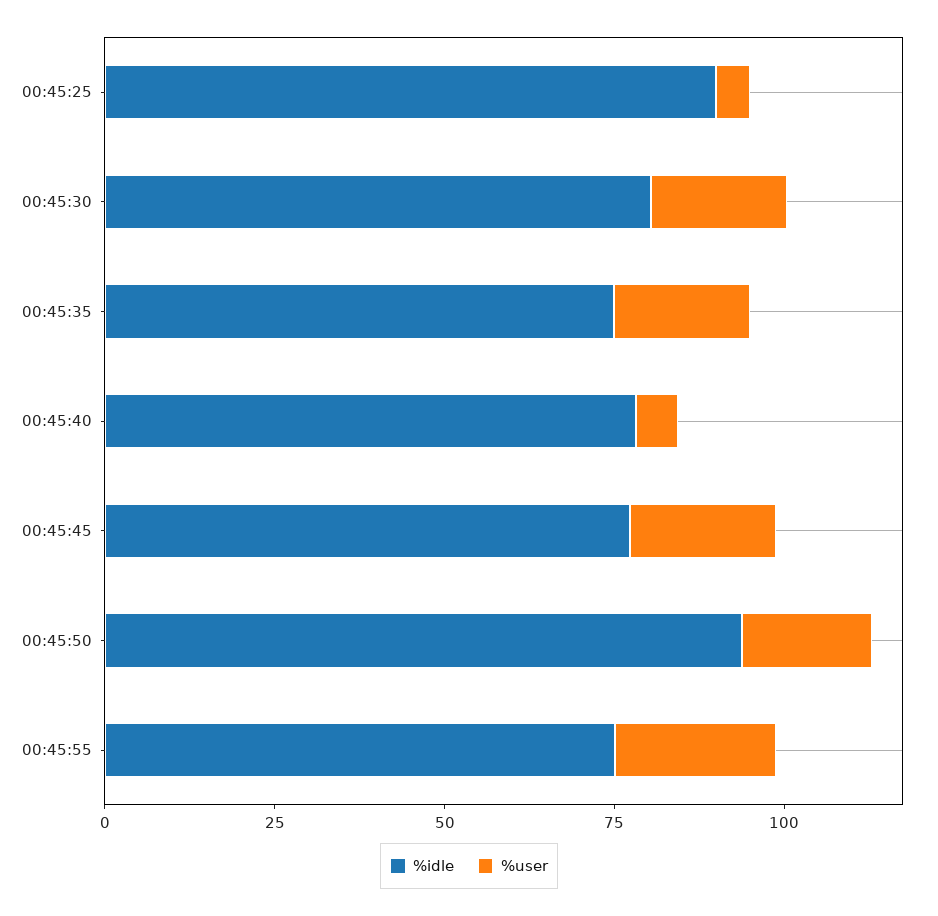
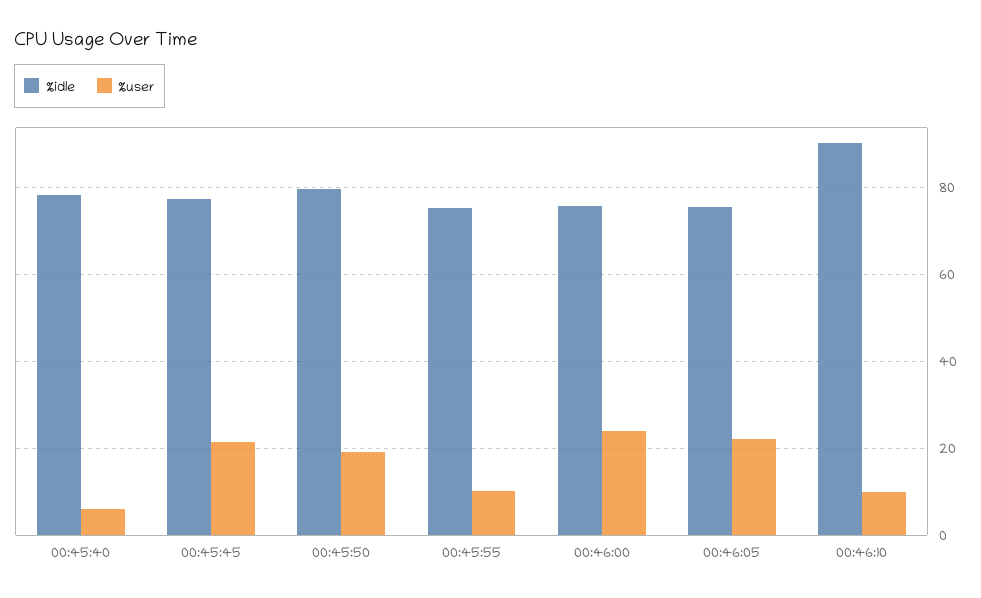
%idle, 00:45:25: 90 -> none
%user, 00:45:25: 5 -> none
%idle, 00:45:30: 80 -> none
%user, 00:45:30: 20 -> none
%idle, 00:45:35: 75 -> none
%user, 00:45:35: 20 -> none
%idle, 00:45:50: 95 -> 80
%user, 00:45:55: 25 -> 10
%idle, 00:46:00: none -> 76
%user, 00:46:00: none -> 24
%idle, 00:46:05: none -> 76
%user, 00:46:05: none -> 22
%idle, 00:46:10: none -> 90
%user, 00:46:10: none -> 10

